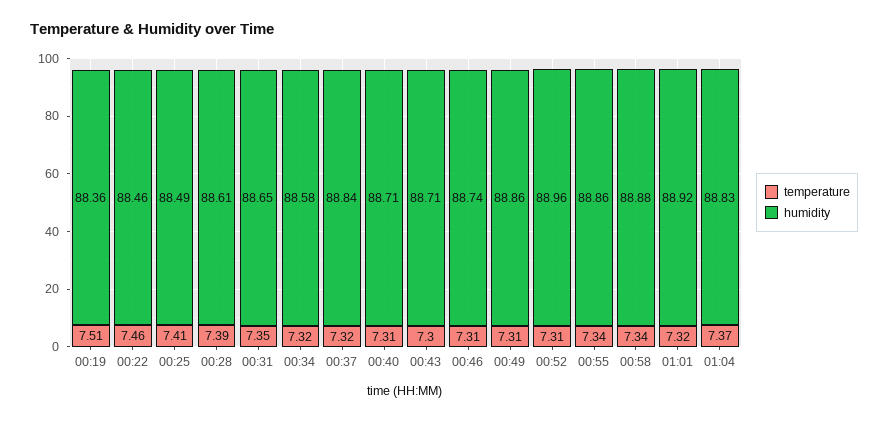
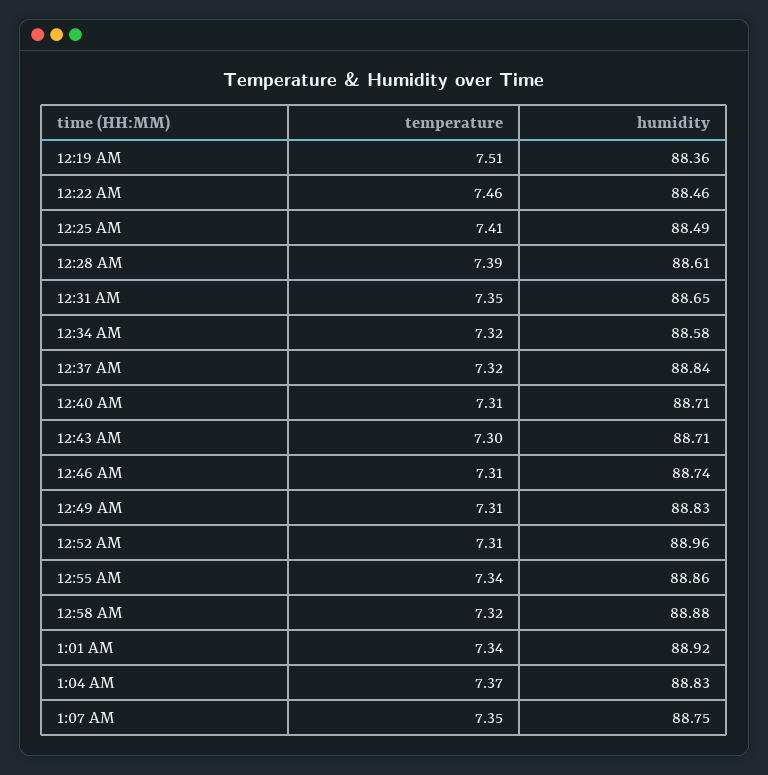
humidity, 00:49: 88.86 -> 88.83
temperature, 00:58: 7.34 -> 7.32
temperature, 01:01: 7.32 -> 7.34
temperature, 1:07 AM: none -> 7.35
humidity, 1:07 AM: none -> 88.75

